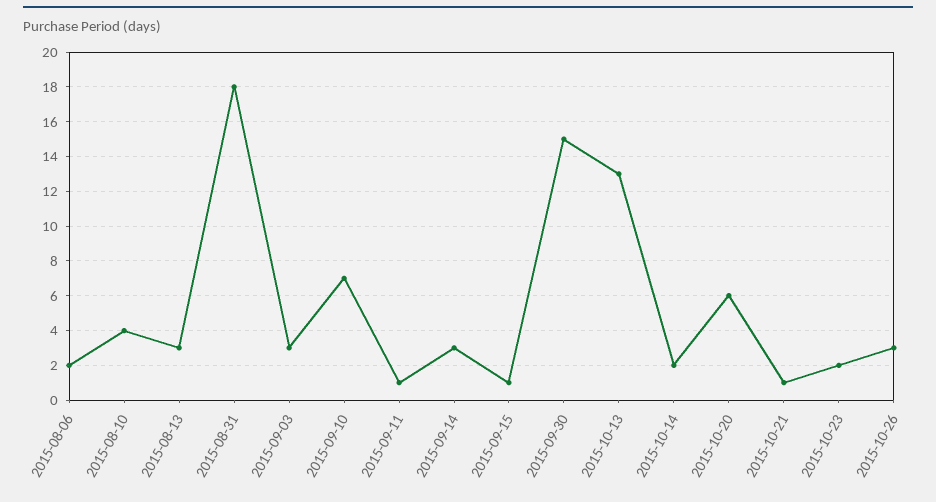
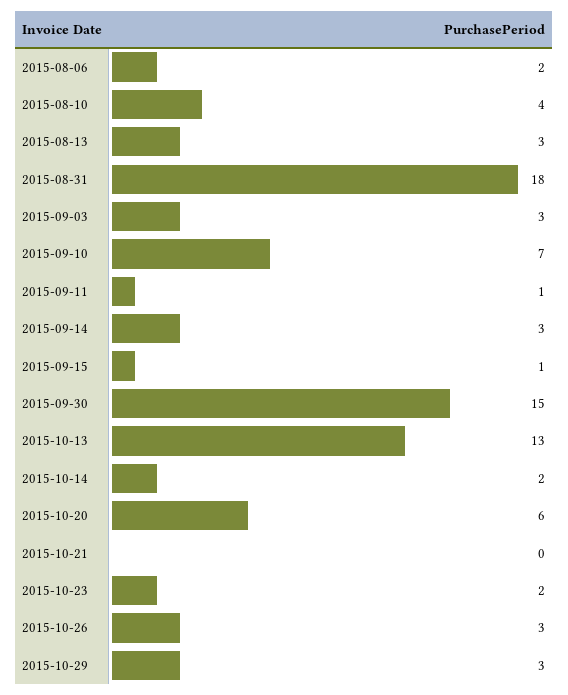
2015-10-21: 1 -> 0
2015-10-29: none -> 3

